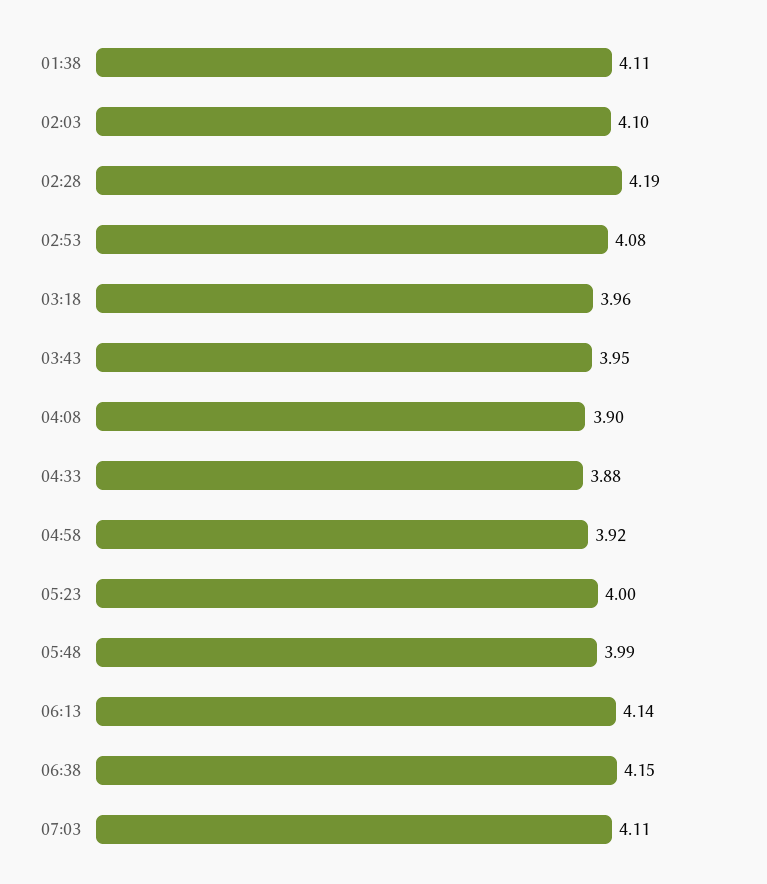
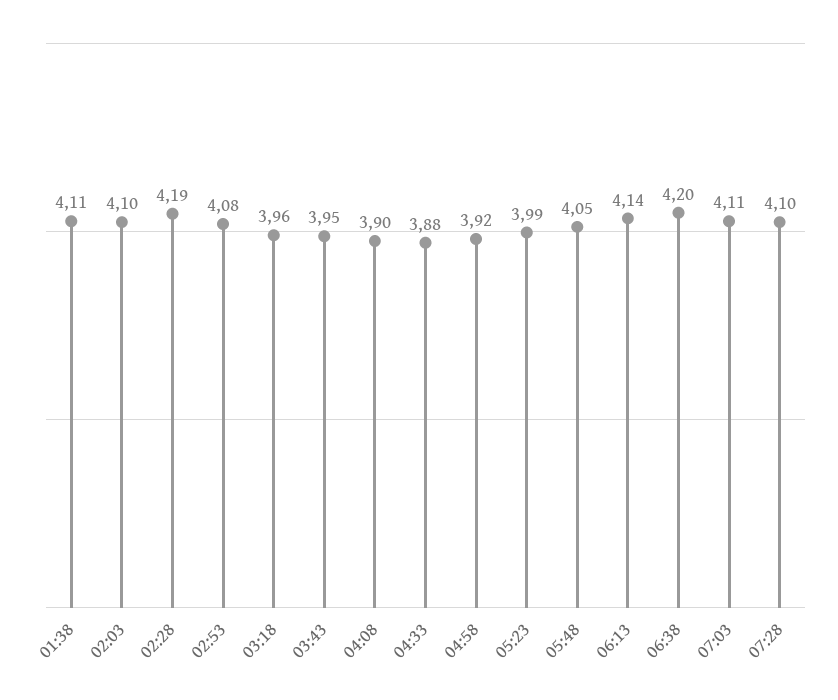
05:23: 4 -> 3.99
05:48: 3.99 -> 4.05
06:38: 4.15 -> 4.2
07:28: none -> 4.1

